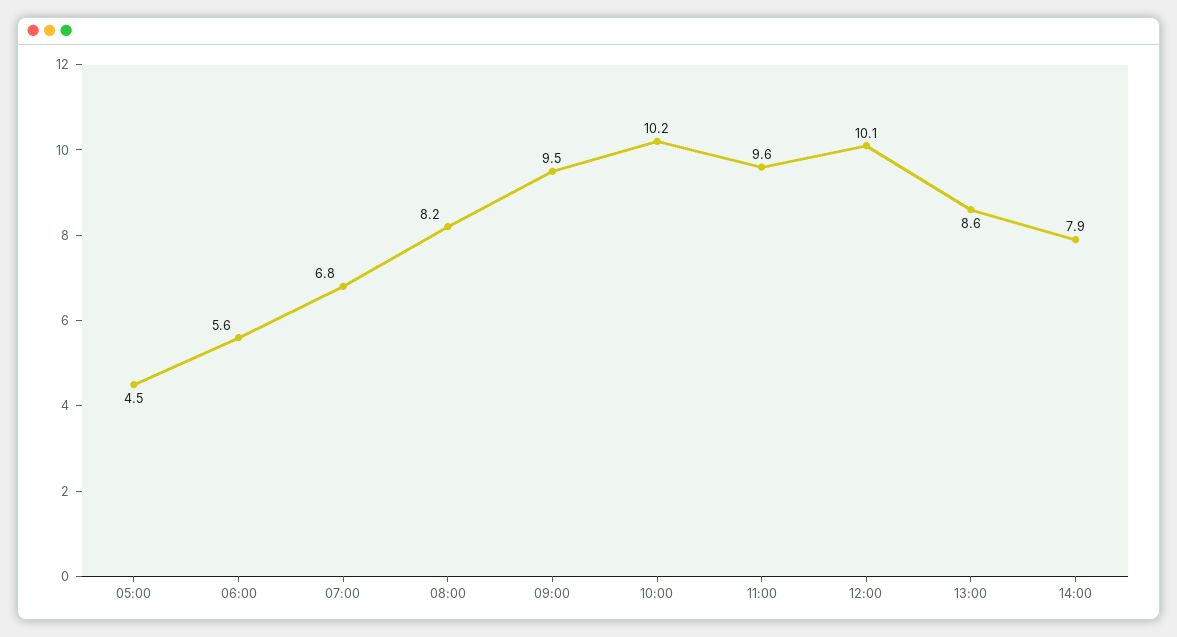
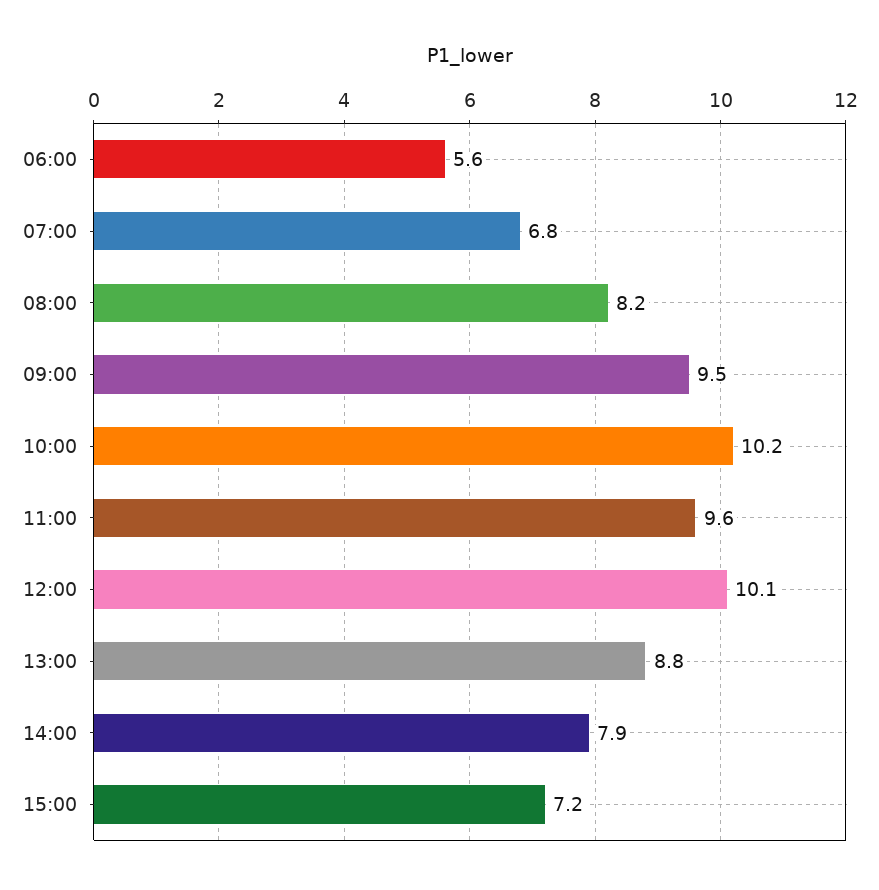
05:00: 4.5 -> none
13:00: 8.6 -> 8.8
15:00: none -> 7.2

